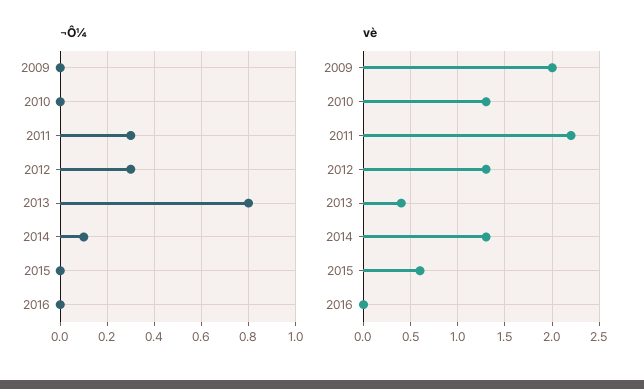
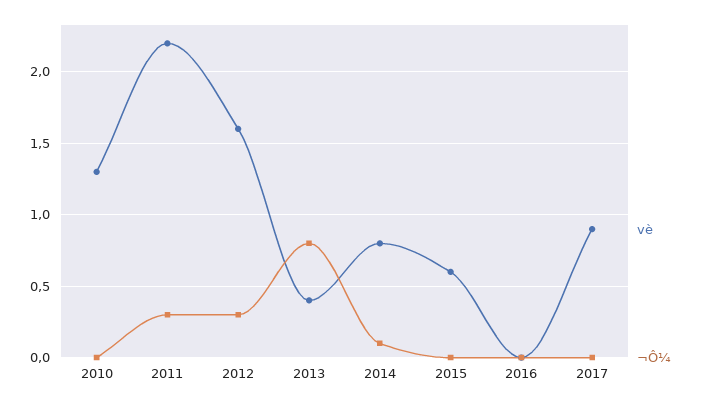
¬Ô¼, 2009: 0 -> none
vè, 2009: 2 -> none
vè, 2012: 1.3 -> 1.6
vè, 2014: 1.3 -> 0.8
vè, 2017: none -> 0.9
¬Ô¼, 2017: none -> 0

